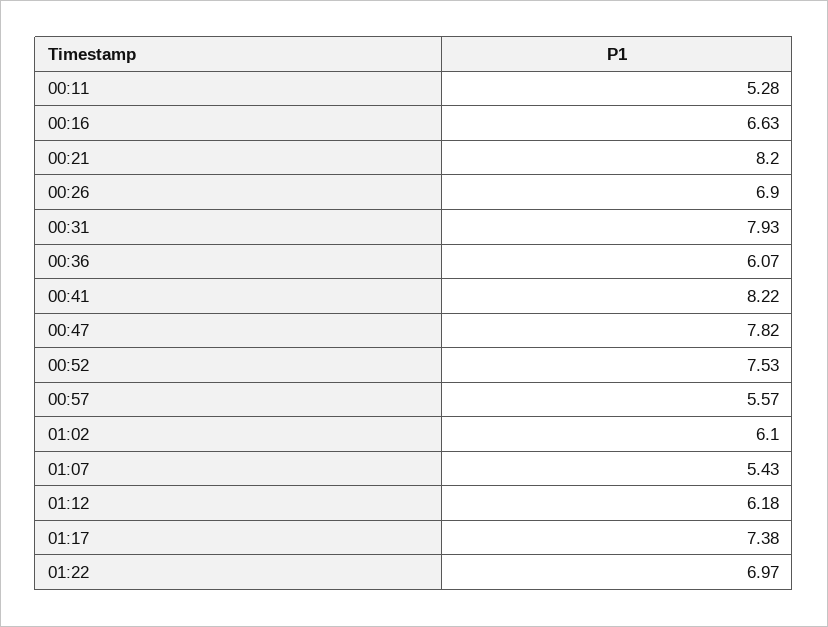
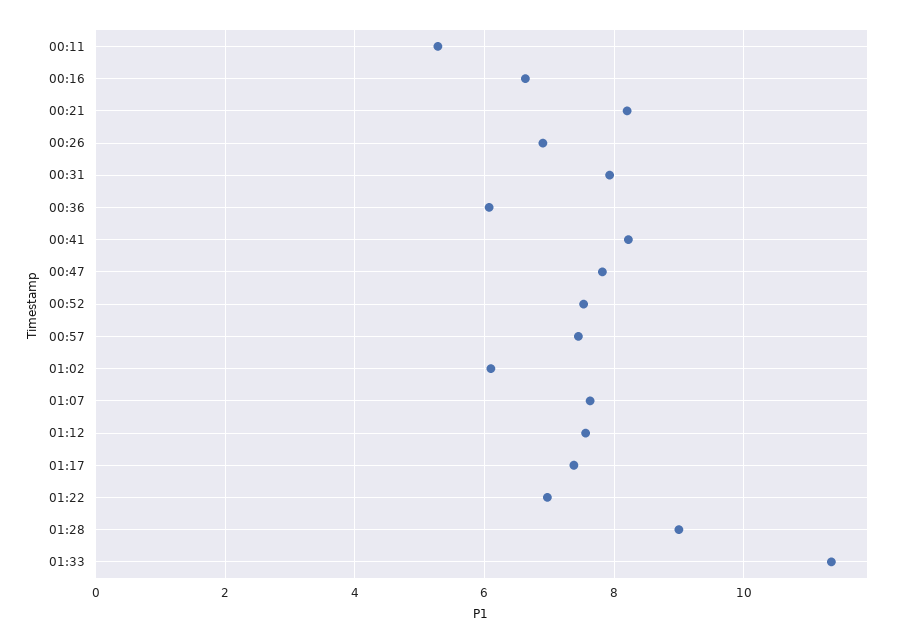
00:57: 5.57 -> 7.4
01:07: 5.43 -> 7.6
01:12: 6.18 -> 7.6
01:28: none -> 9
01:33: none -> 11.4

